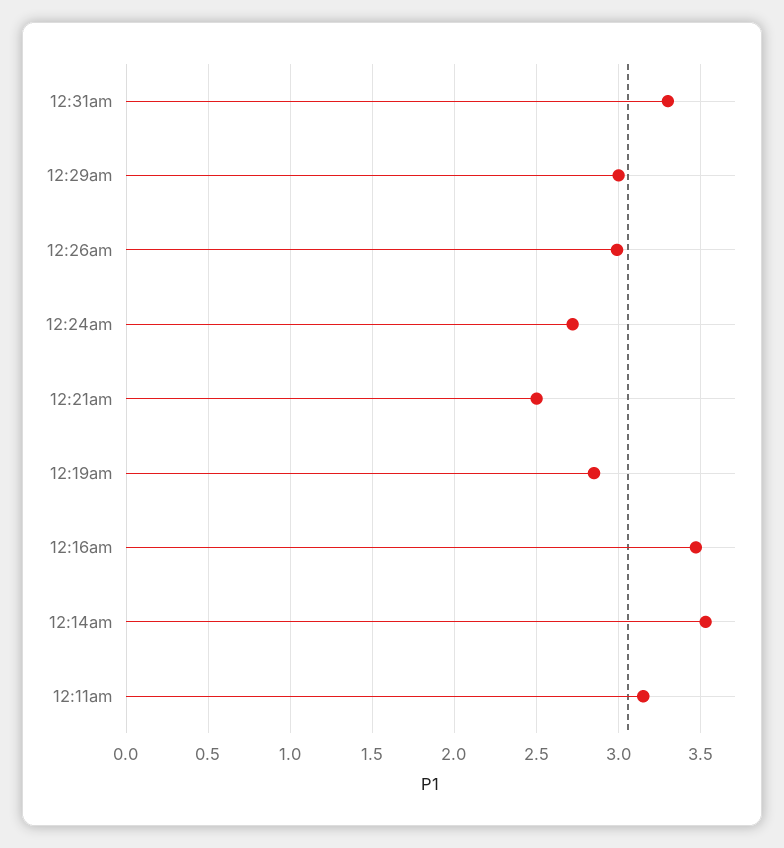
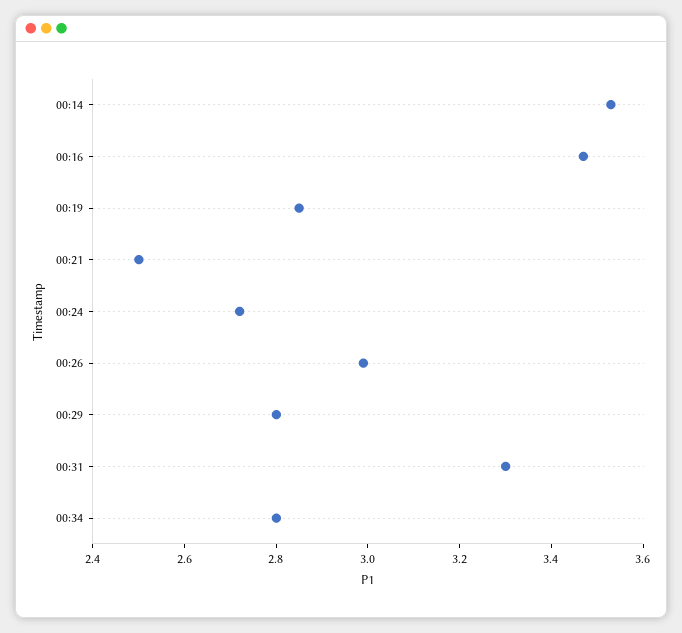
12:29am: 3 -> 2.8
12:11am: 3.15 -> none
00:34: none -> 2.8

